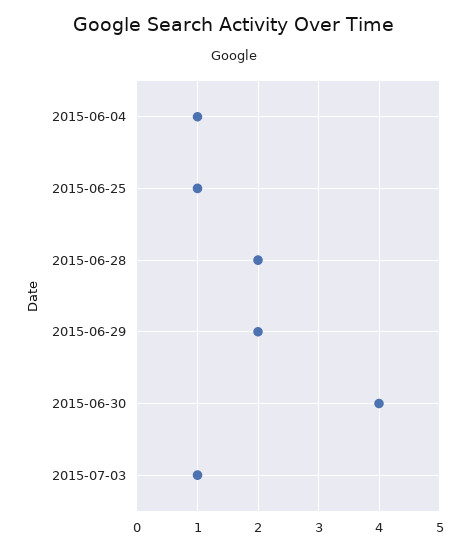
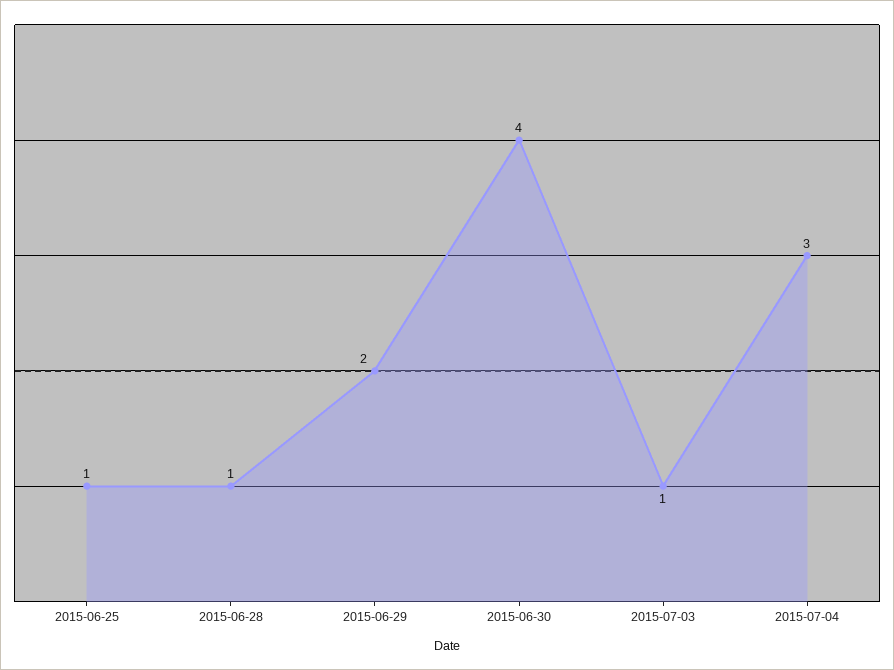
2015-06-04: 1 -> none
2015-06-28: 2 -> 1
2015-07-04: none -> 3

